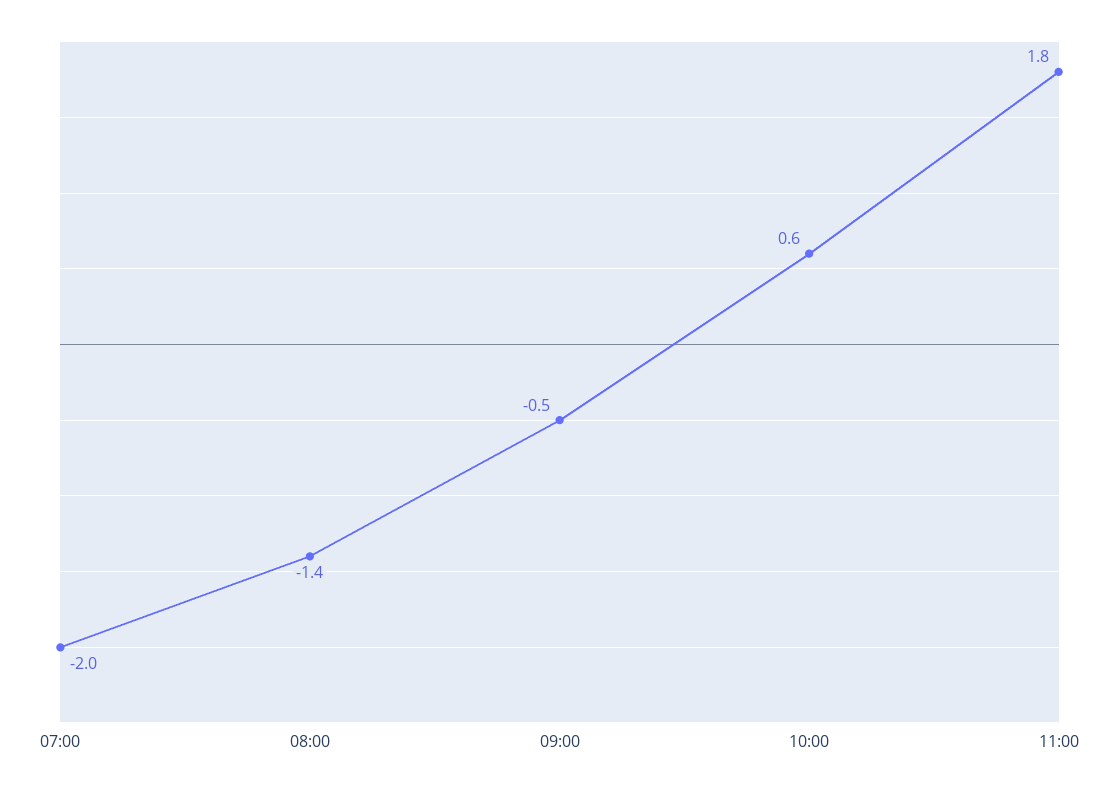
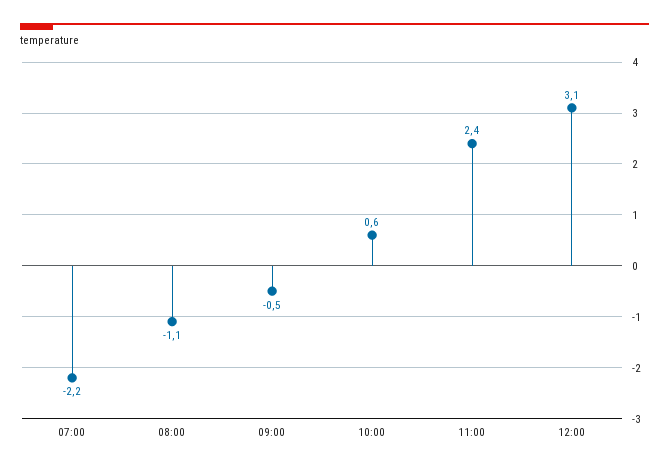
07:00: -2 -> -2.2
08:00: -1.4 -> -1.1
11:00: 1.8 -> 2.4
12:00: none -> 3.1

